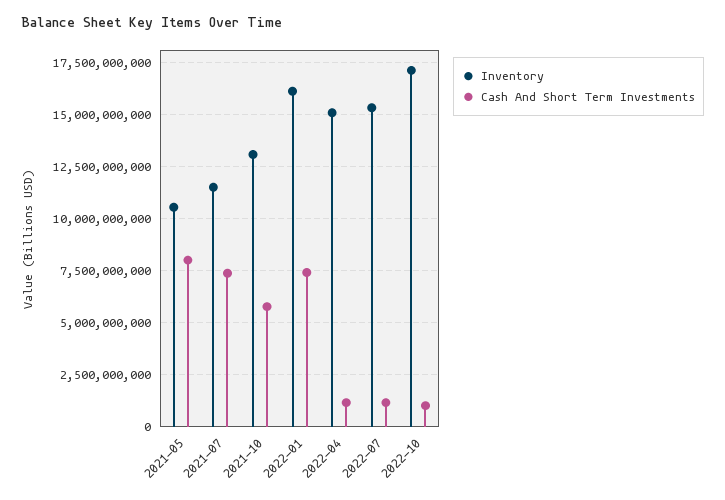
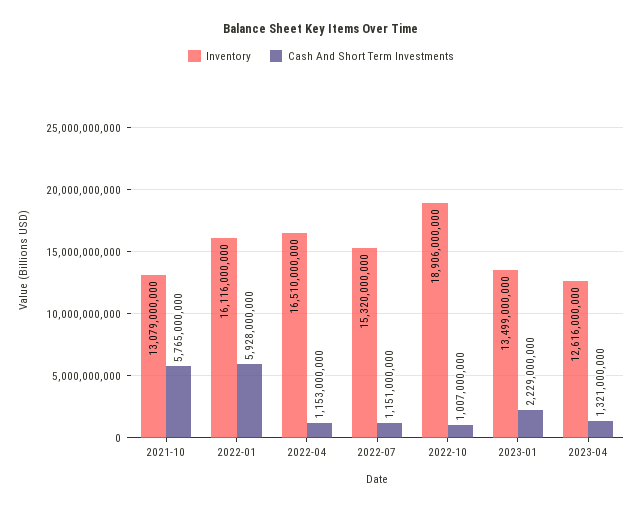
Inventory, 2021-05: 10500000000 -> none
Cash And Short Term Investments, 2021-05: 8000000000 -> none
Inventory, 2021-07: 11500000000 -> none
Cash And Short Term Investments, 2021-07: 7500000000 -> none
Cash And Short Term Investments, 2022-01: 7500000000 -> 5928000000
Inventory, 2022-04: 15000000000 -> 16510000000
Inventory, 2022-10: 17000000000 -> 18906000000
Inventory, 2023-01: none -> 13499000000
Cash And Short Term Investments, 2023-01: none -> 2229000000
Inventory, 2023-04: none -> 12616000000
Cash And Short Term Investments, 2023-04: none -> 1321000000

